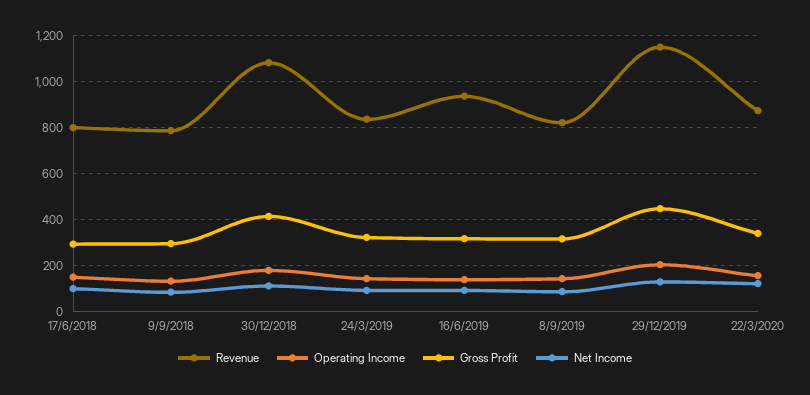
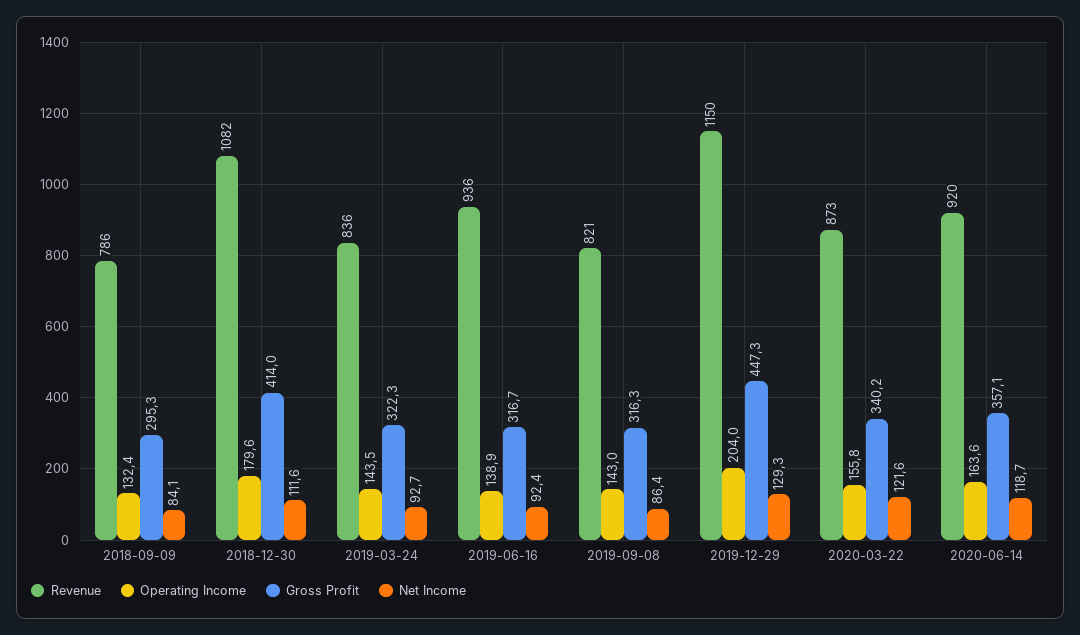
Revenue, 17/6/2018: 800 -> none
Operating Income, 17/6/2018: 150 -> none
Gross Profit, 17/6/2018: 300 -> none
Net Income, 17/6/2018: 100 -> none
Revenue, 2020-06-14: none -> 920
Operating Income, 2020-06-14: none -> 163.6
Gross Profit, 2020-06-14: none -> 357.1
Net Income, 2020-06-14: none -> 118.7

